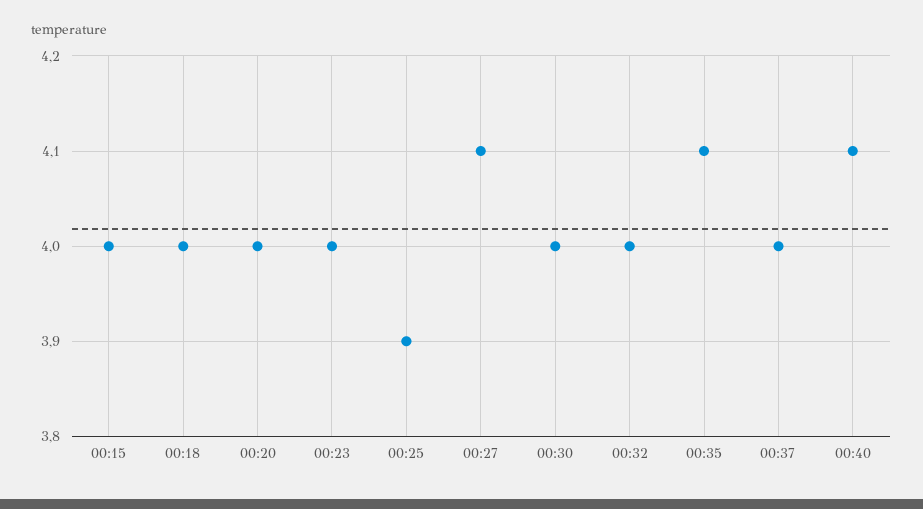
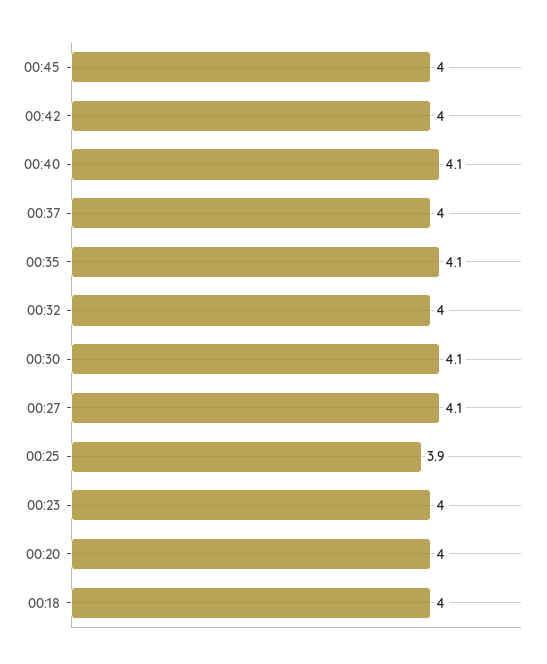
00:15: 4 -> none
00:30: 4 -> 4.1
00:45: none -> 4
00:42: none -> 4

